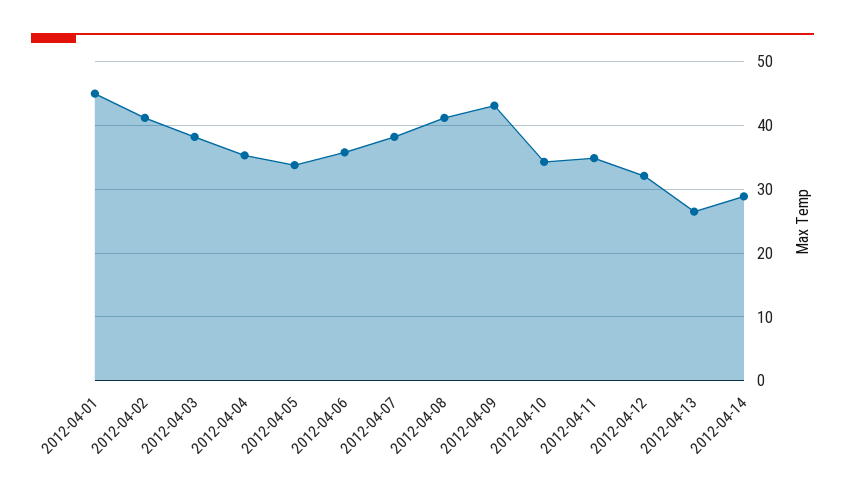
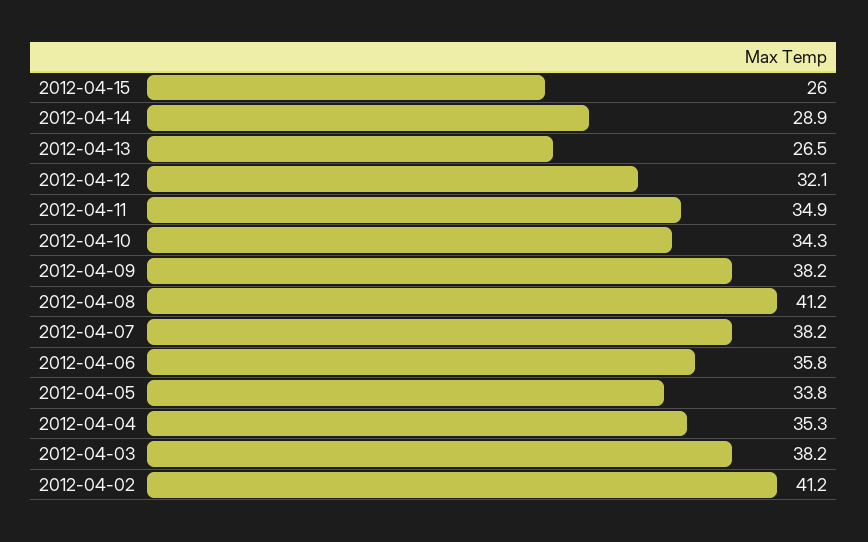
2012-04-01: 45 -> none
2012-04-09: 43 -> 38.2
2012-04-15: none -> 26

